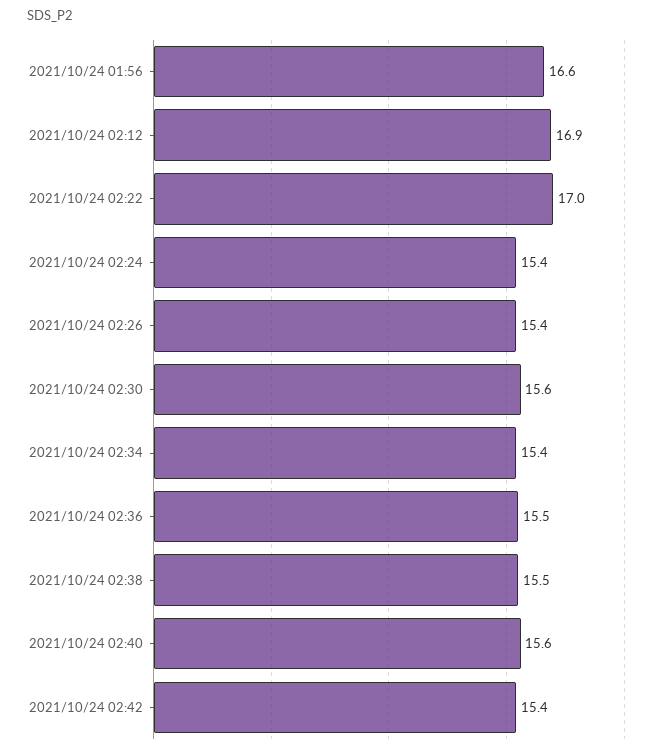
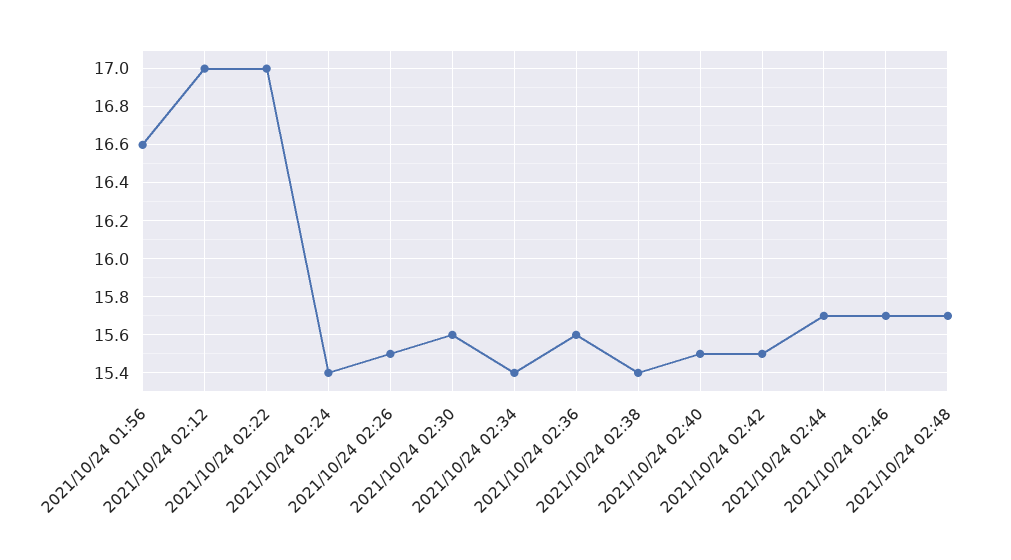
2021/10/24 02:12: 16.9 -> 17
2021/10/24 02:26: 15.4 -> 15.5
2021/10/24 02:36: 15.5 -> 15.6
2021/10/24 02:38: 15.5 -> 15.4
2021/10/24 02:40: 15.6 -> 15.5
2021/10/24 02:42: 15.4 -> 15.5
2021/10/24 02:44: none -> 15.7
2021/10/24 02:46: none -> 15.7
2021/10/24 02:48: none -> 15.7

